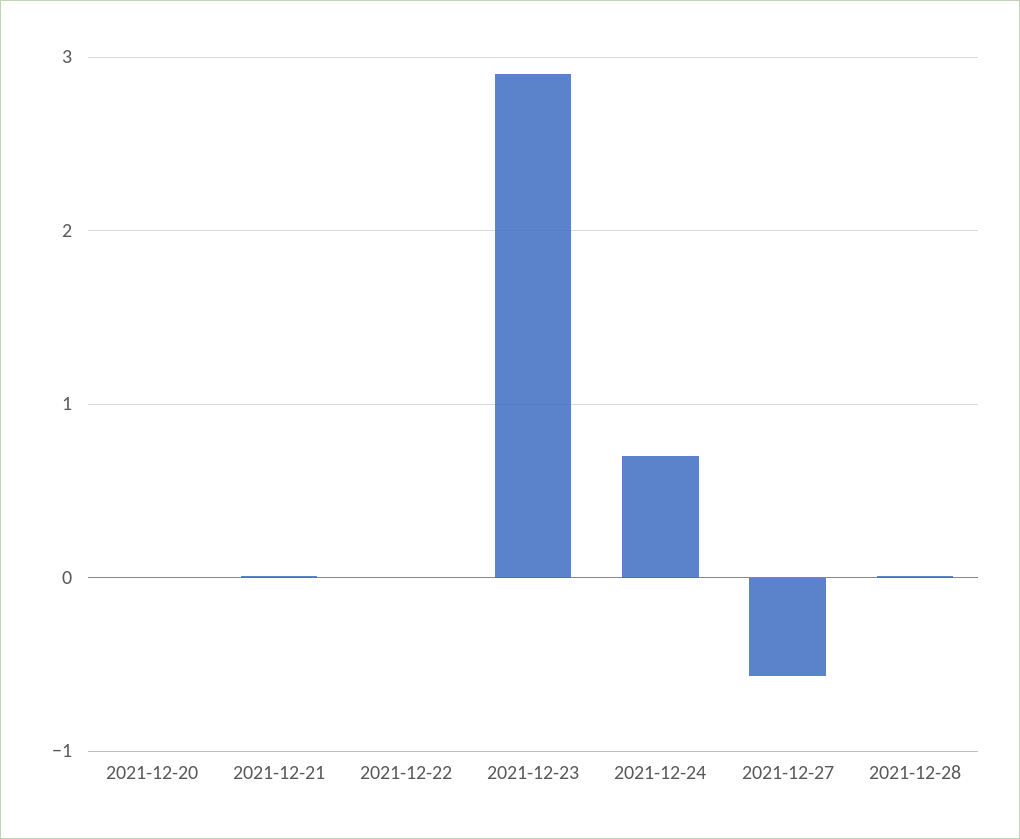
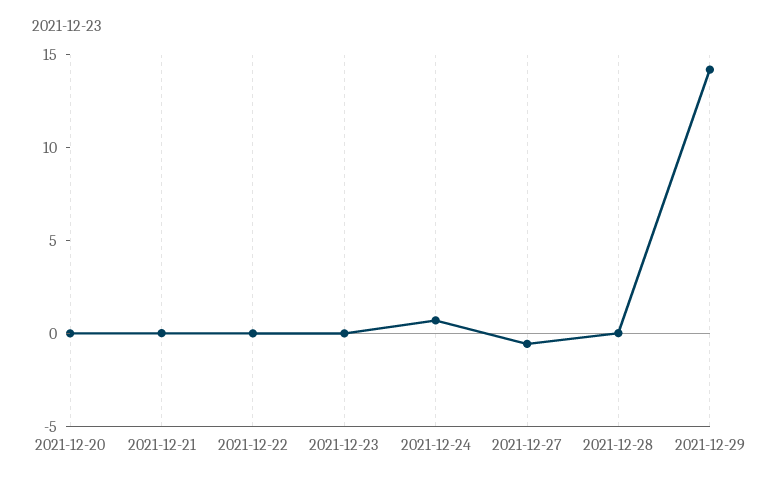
2021-12-23: 2.9 -> 0
2021-12-29: none -> 14

